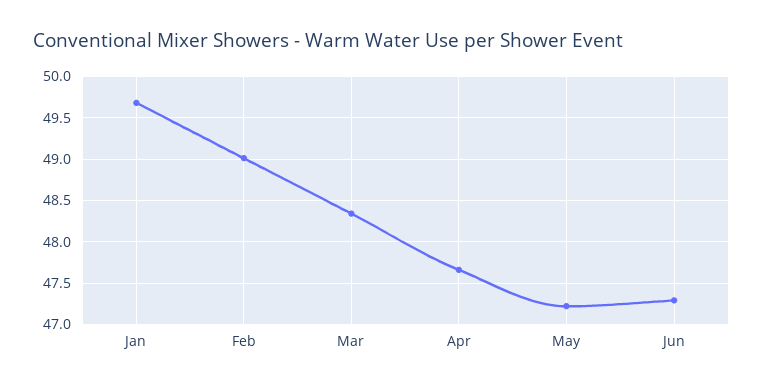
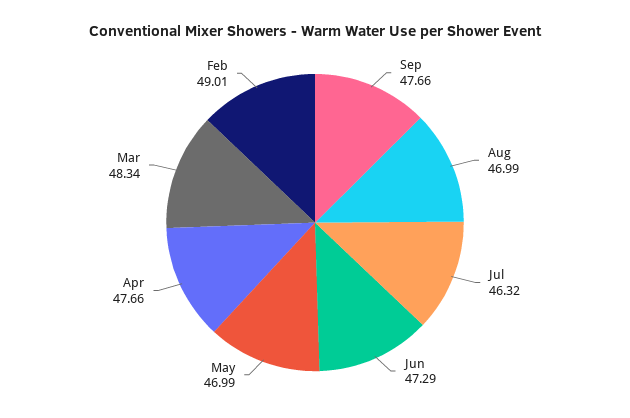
Jan: 49.7 -> none
May: 47.2 -> 46.99
Sep: none -> 47.66
Aug: none -> 46.99
Jul: none -> 46.32

